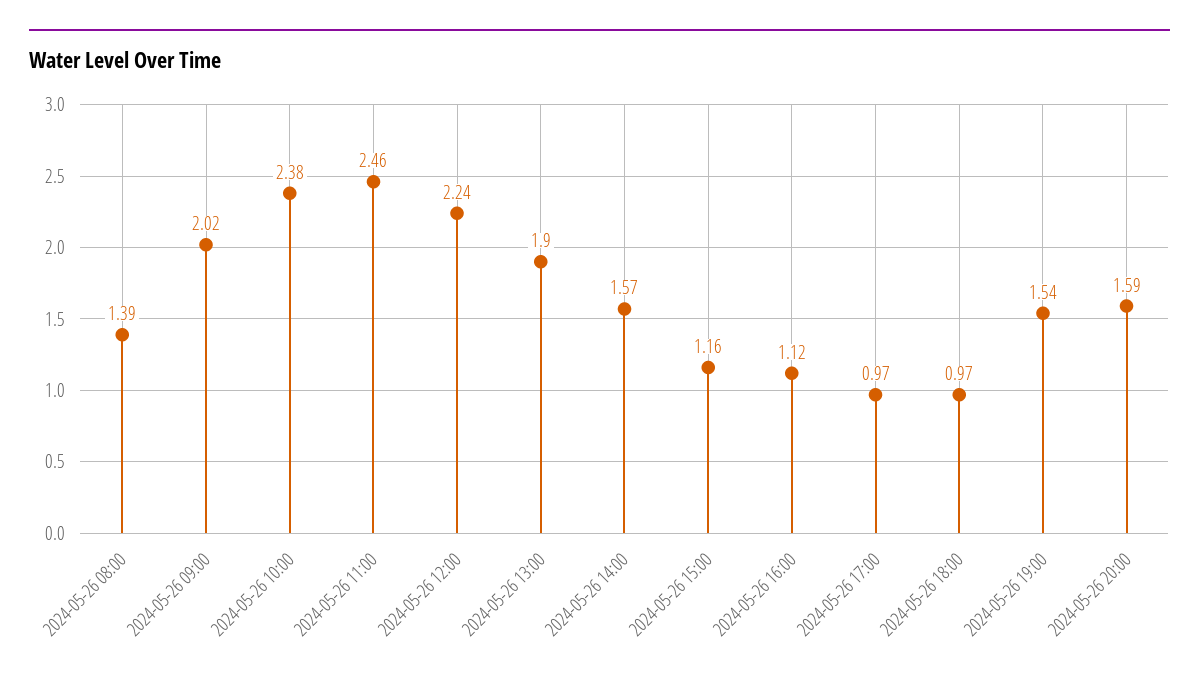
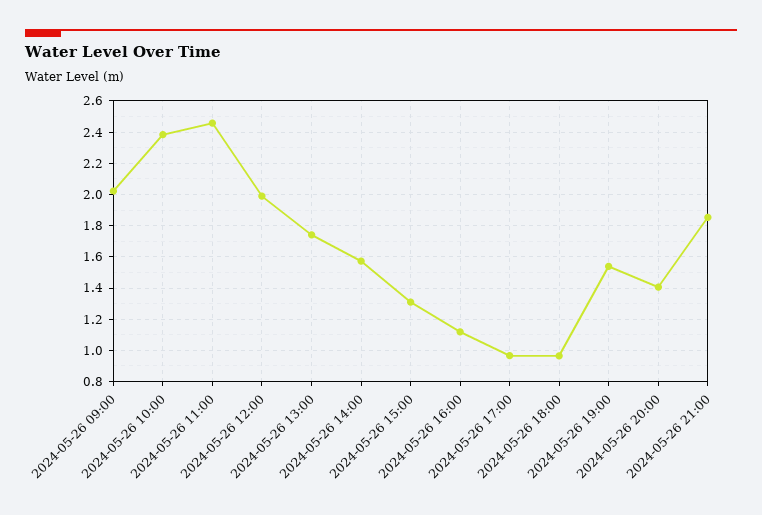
2024-05-26 08:00: 1.39 -> none
2024-05-26 12:00: 2.24 -> 2
2024-05-26 13:00: 1.9 -> 1.75
2024-05-26 15:00: 1.16 -> 1.3
2024-05-26 20:00: 1.59 -> 1.4
2024-05-26 21:00: none -> 1.85

